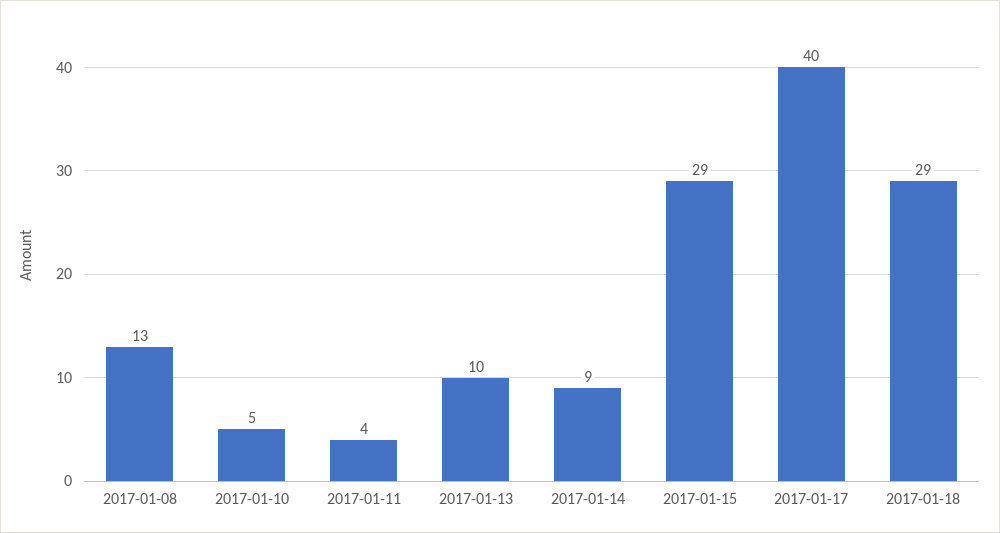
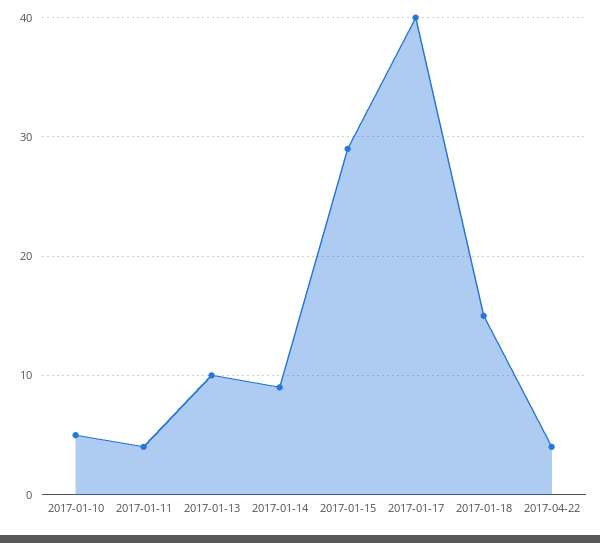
2017-01-08: 13 -> none
2017-01-18: 29 -> 15
2017-04-22: none -> 4

